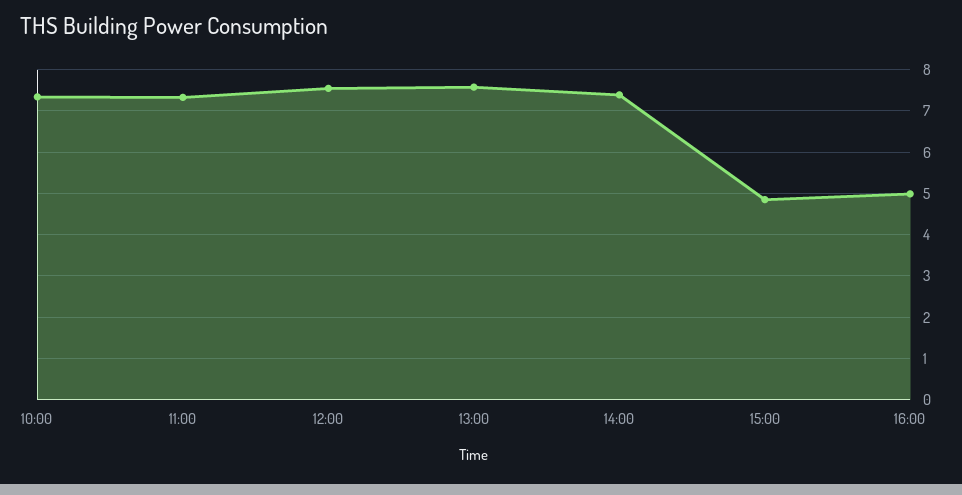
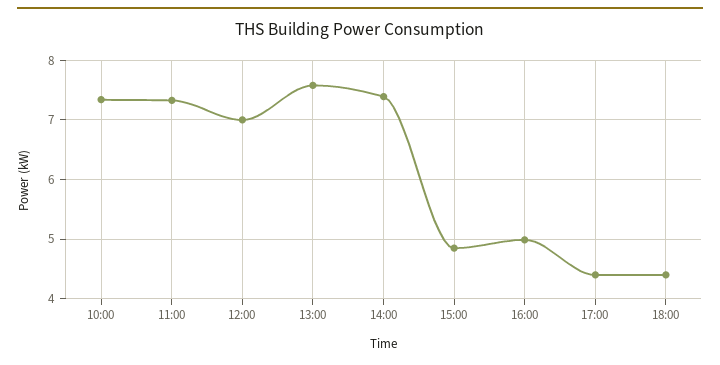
12:00: 7.6 -> 7
17:00: none -> 4.4
18:00: none -> 4.4

